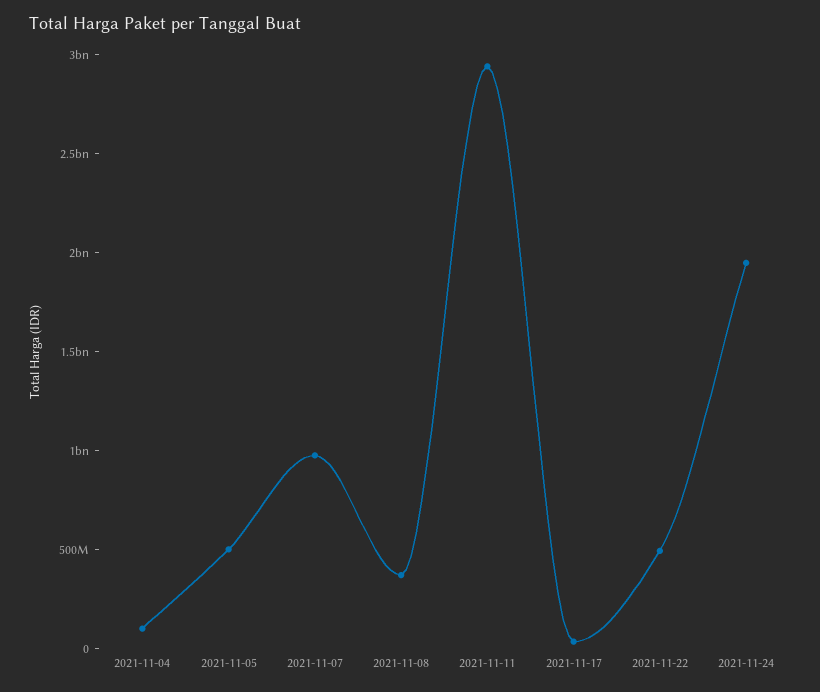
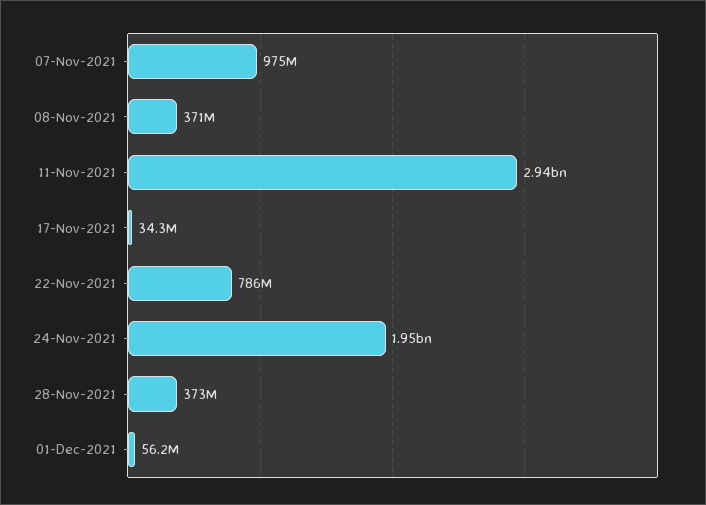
2021-11-04: 100000000 -> none
2021-11-05: 500000000 -> none
2021-11-22: 500000000 -> 786000000
28-Nov-2021: none -> 373000000
01-Dec-2021: none -> 56200000

